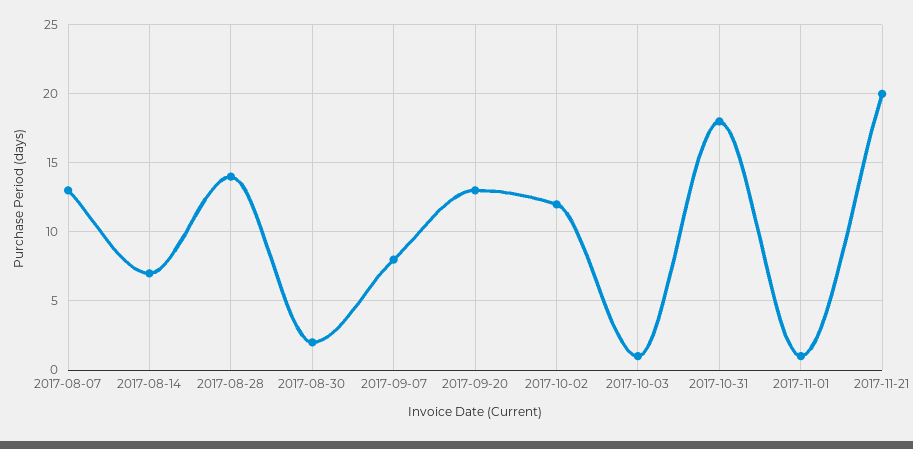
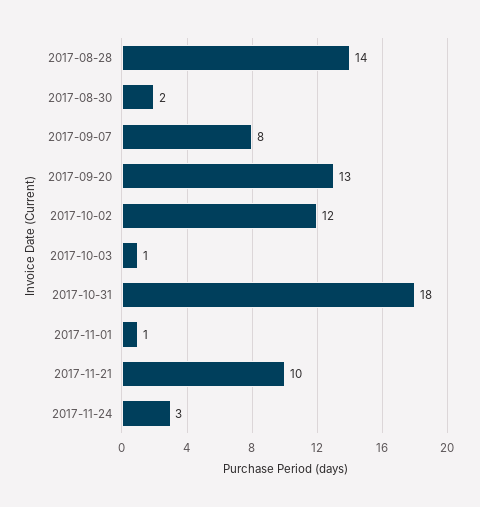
2017-08-07: 13 -> none
2017-08-14: 7 -> none
2017-11-21: 20 -> 10
2017-11-24: none -> 3

